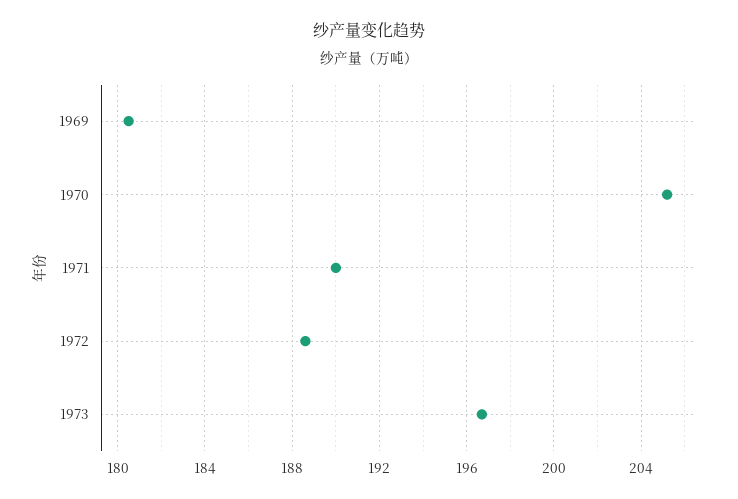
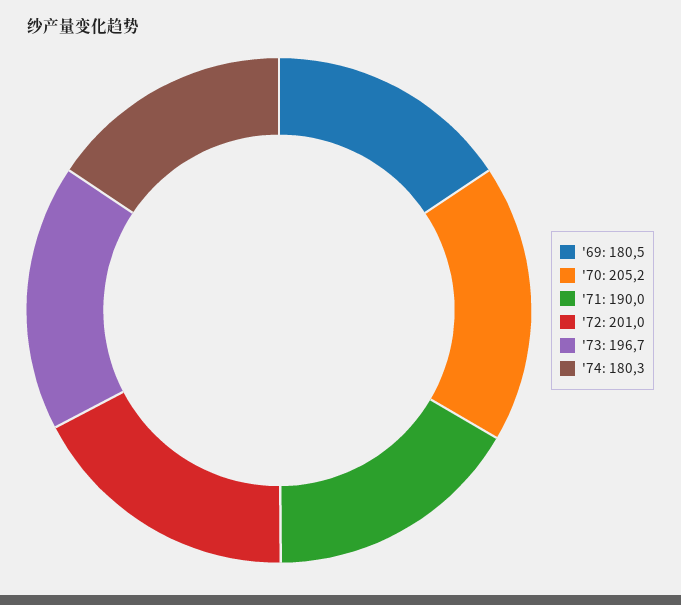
1972: 188.5 -> 201
'74: none -> 180.3

